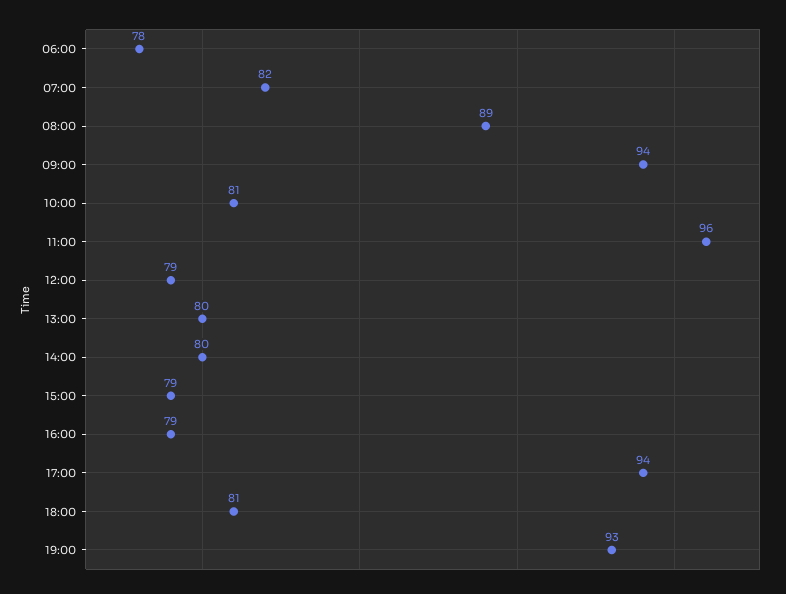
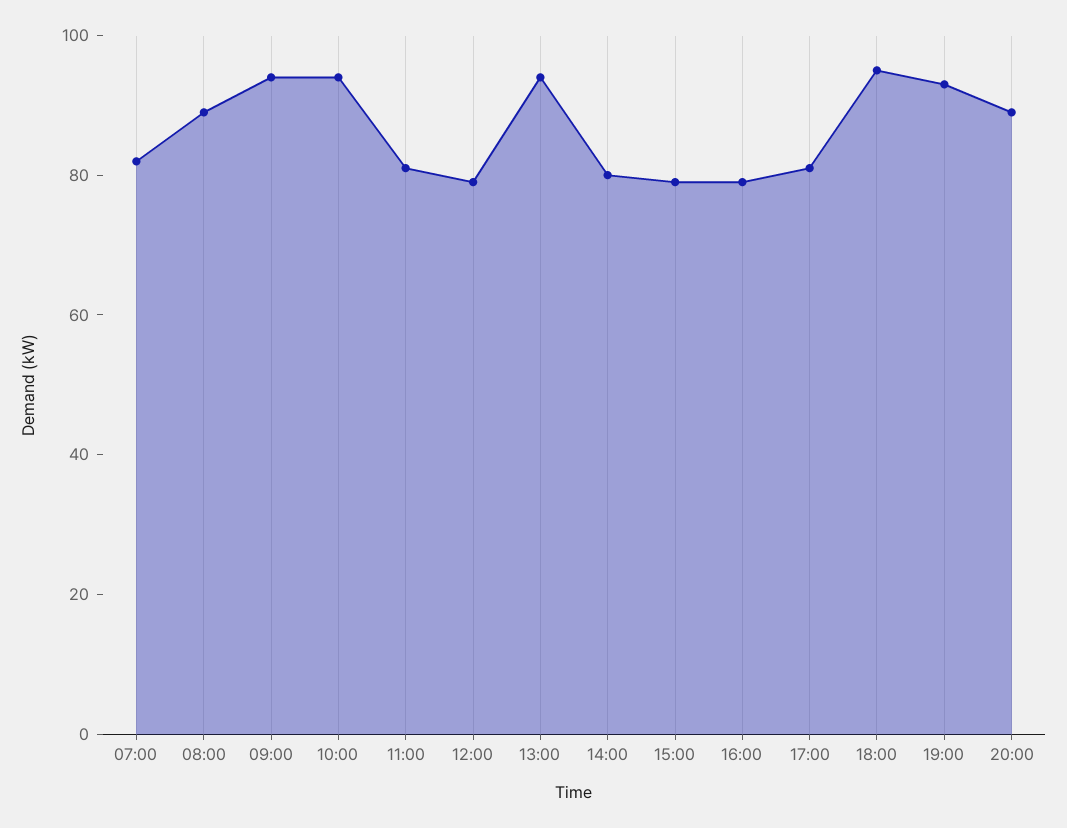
06:00: 78 -> none
10:00: 81 -> 95
11:00: 96 -> 80
13:00: 80 -> 95
17:00: 94 -> 80
18:00: 81 -> 95
20:00: none -> 90

